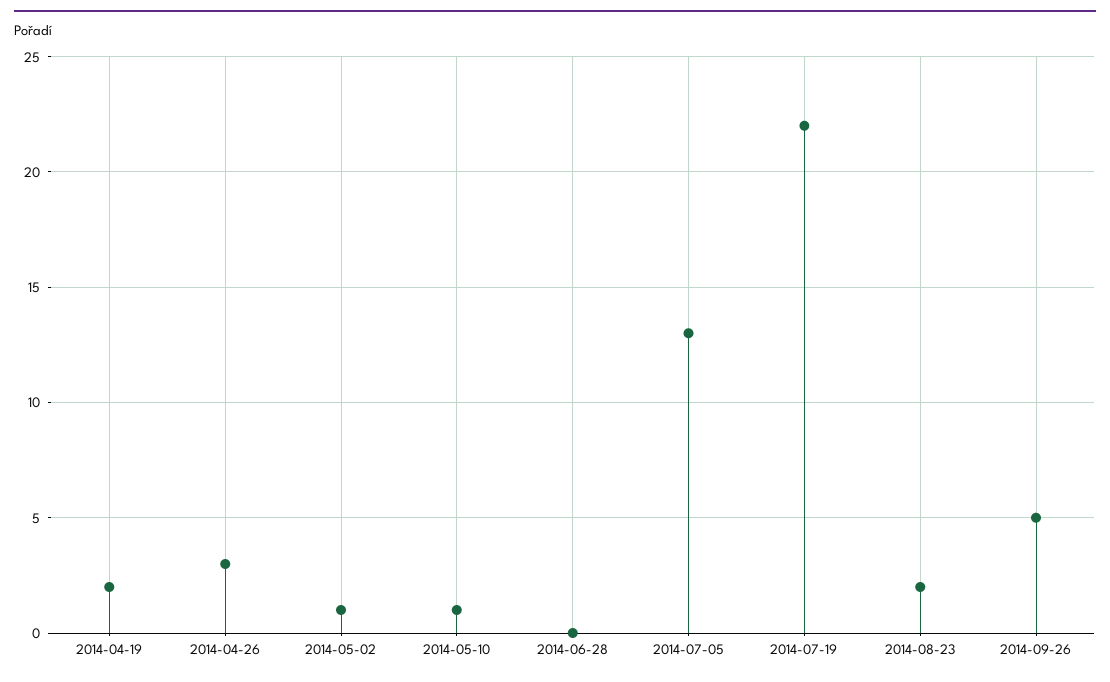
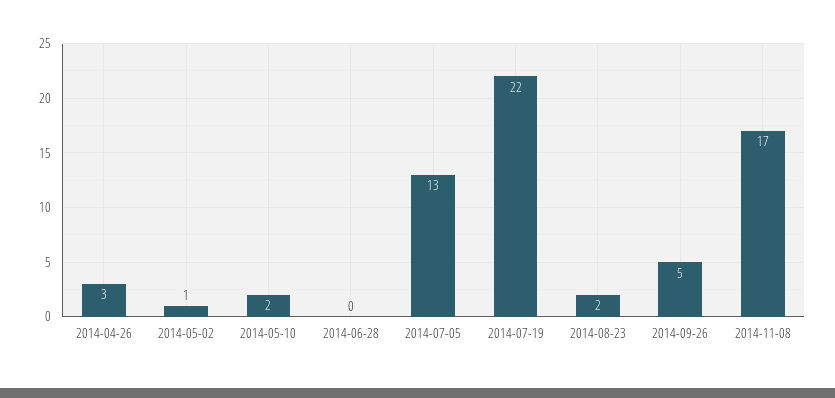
2014-04-19: 2 -> none
2014-05-10: 1 -> 2
2014-11-08: none -> 17

